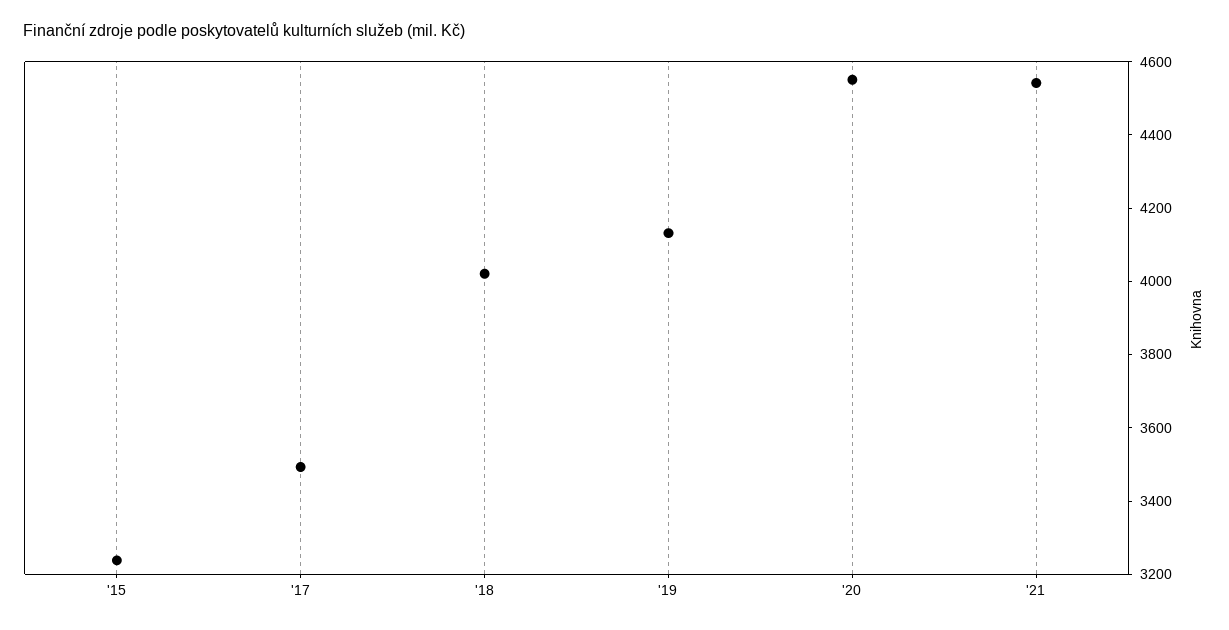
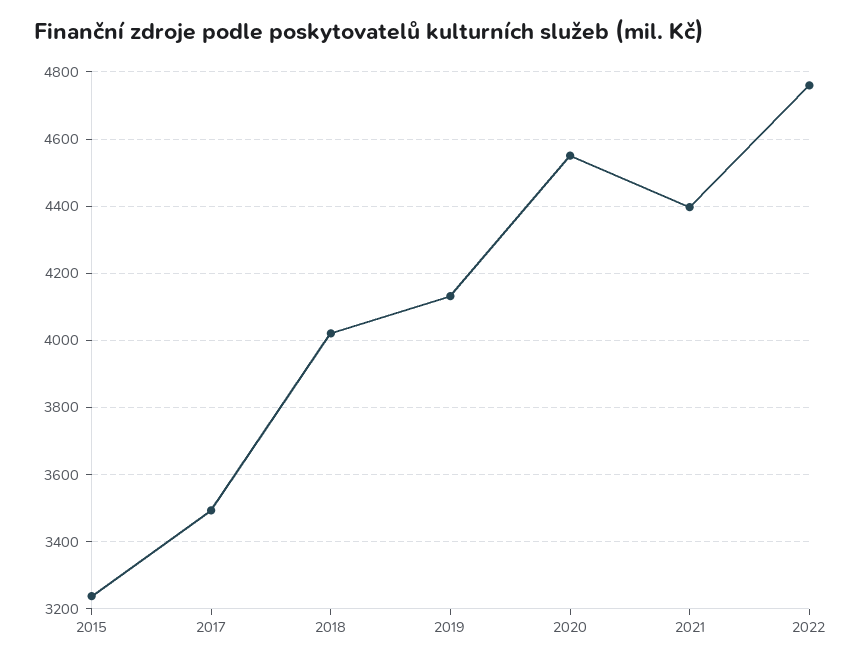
'21: 4550 -> 4400
2022: none -> 4760

